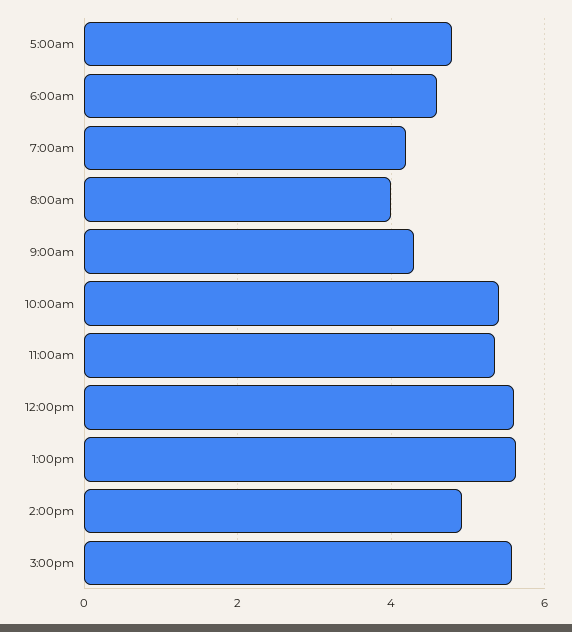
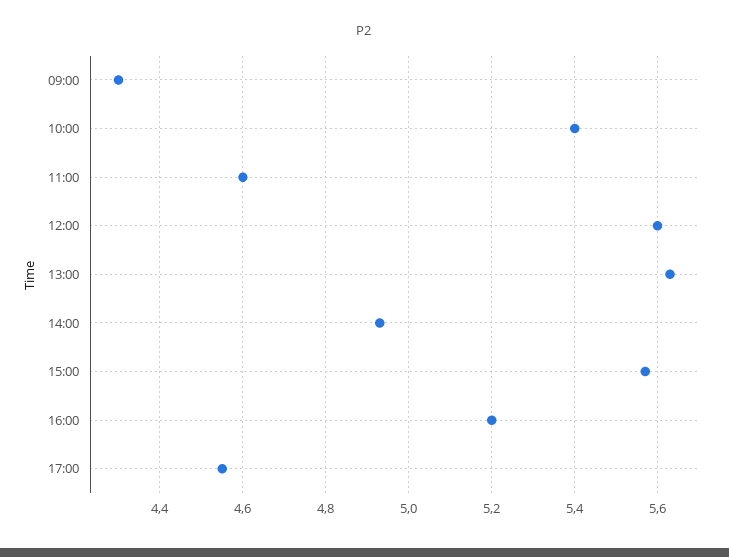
5:00am: 4.8 -> none
6:00am: 4.6 -> none
7:00am: 4.2 -> none
8:00am: 4 -> none
11:00am: 5.4 -> 4.6
16:00: none -> 5.2
17:00: none -> 4.55

